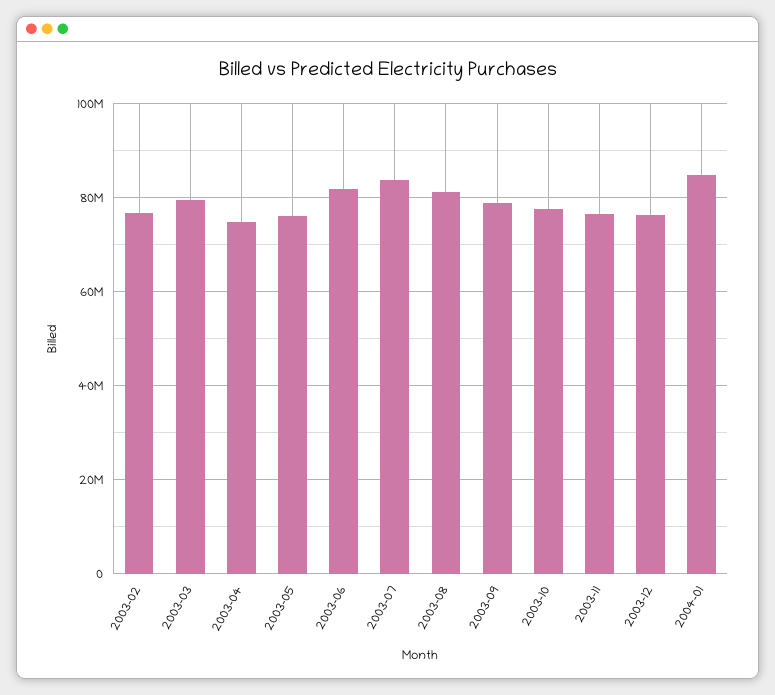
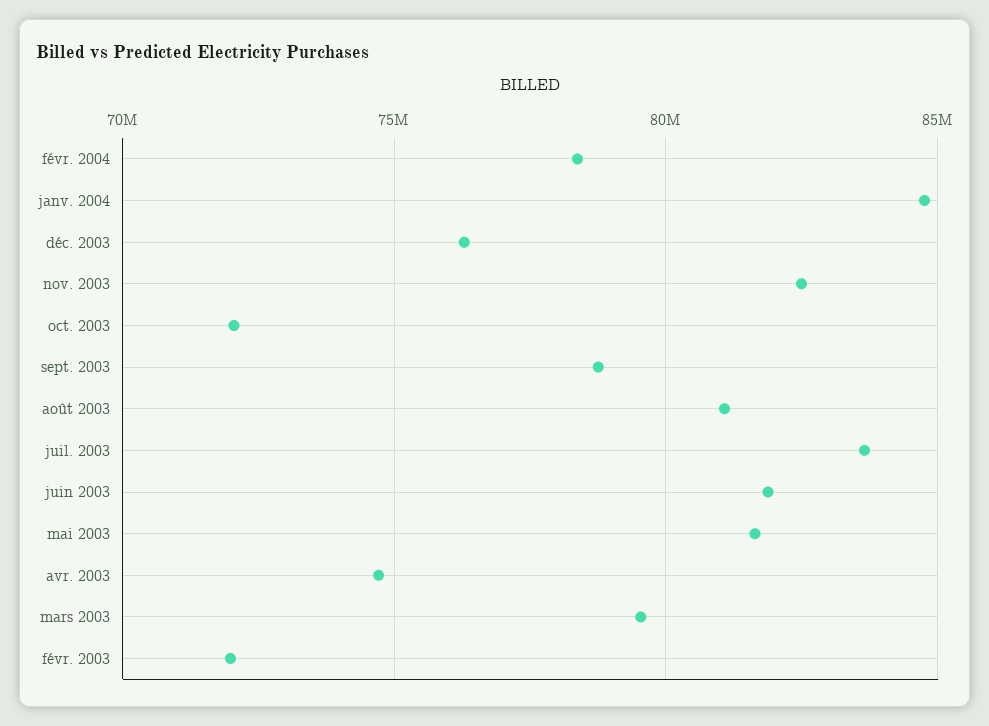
2003-02: 76000000 -> 72000000
2003-05: 76000000 -> 81500000
2003-10: 78000000 -> 72000000
2003-11: 76000000 -> 82500000
févr. 2004: none -> 78500000

